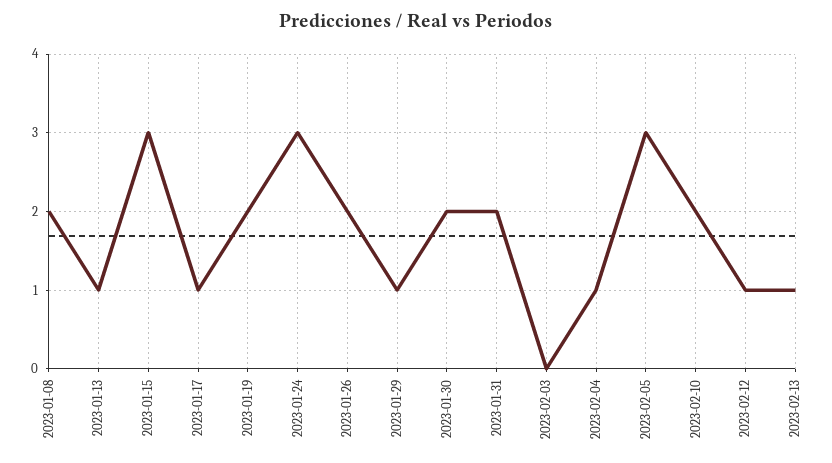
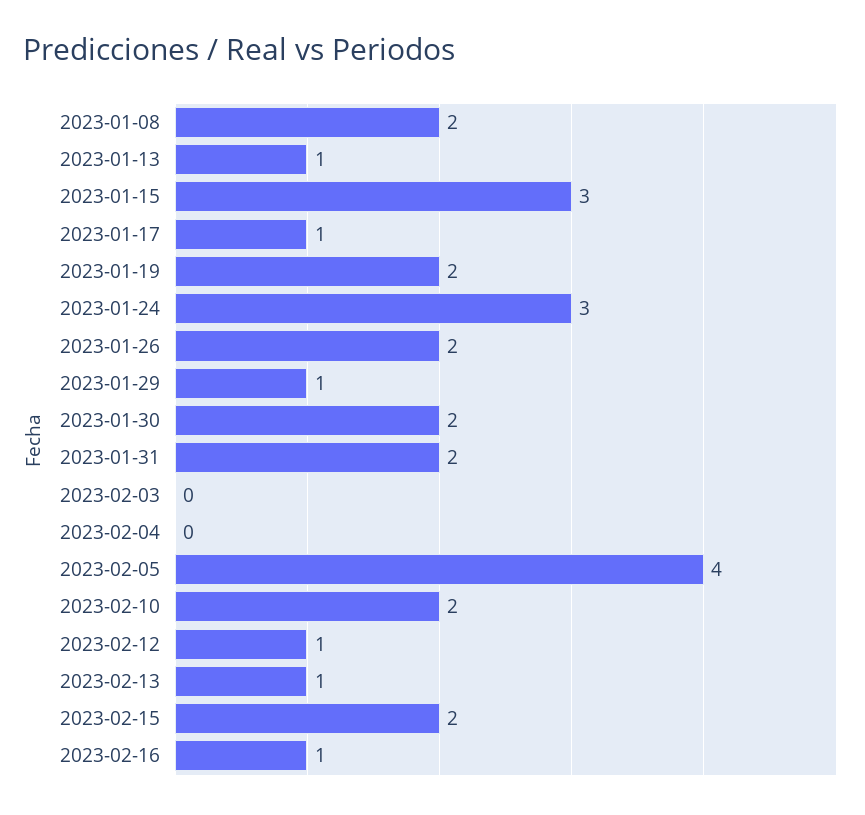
2023-02-04: 1 -> 0
2023-02-05: 3 -> 4
2023-02-15: none -> 2
2023-02-16: none -> 1

